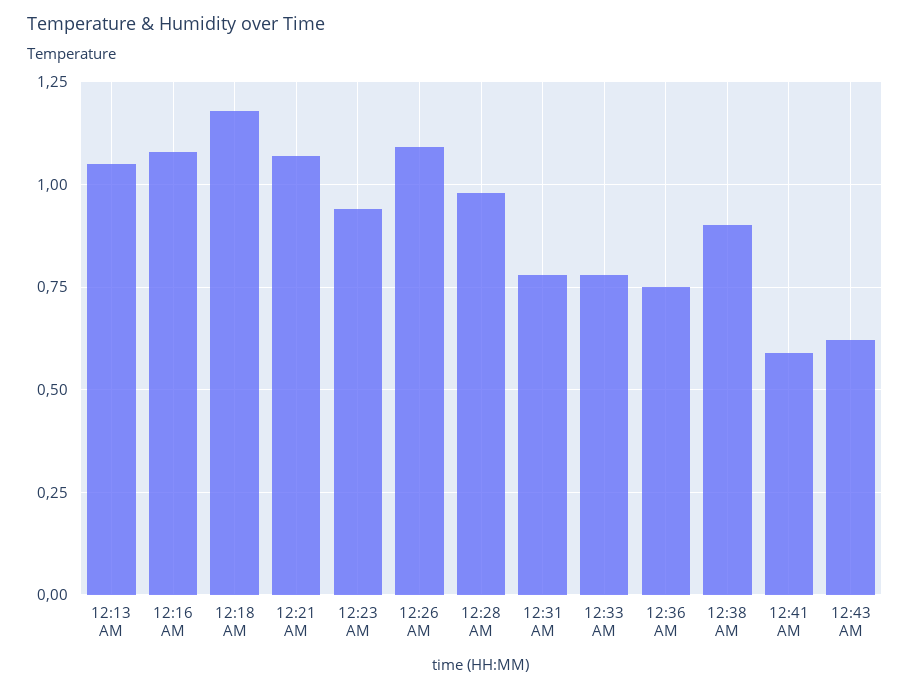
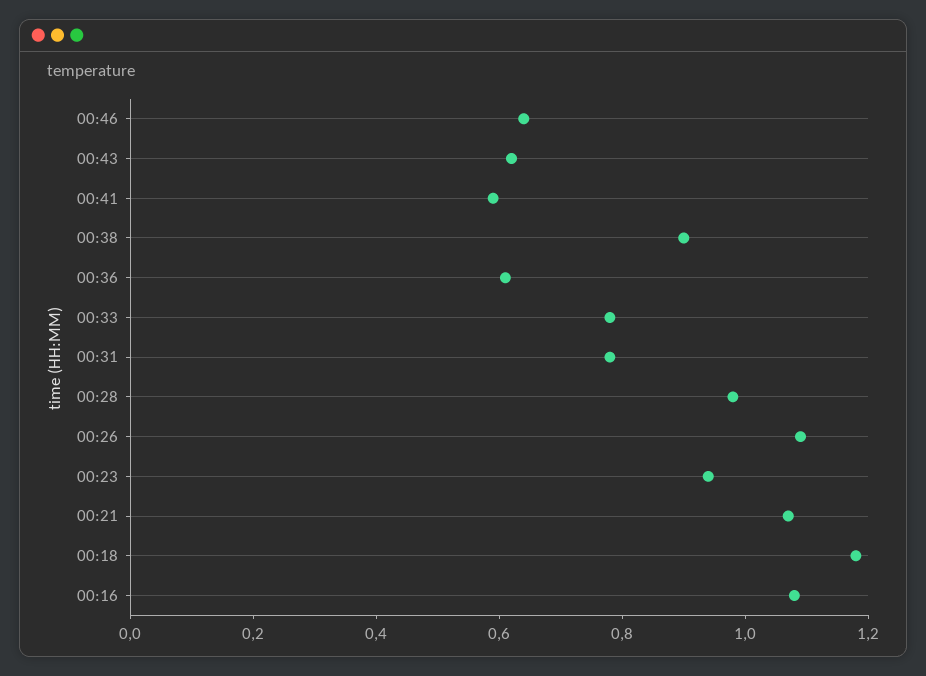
12:13 AM: 1.05 -> none
12:36 AM: 0.75 -> 0.6
00:46: none -> 0.65

